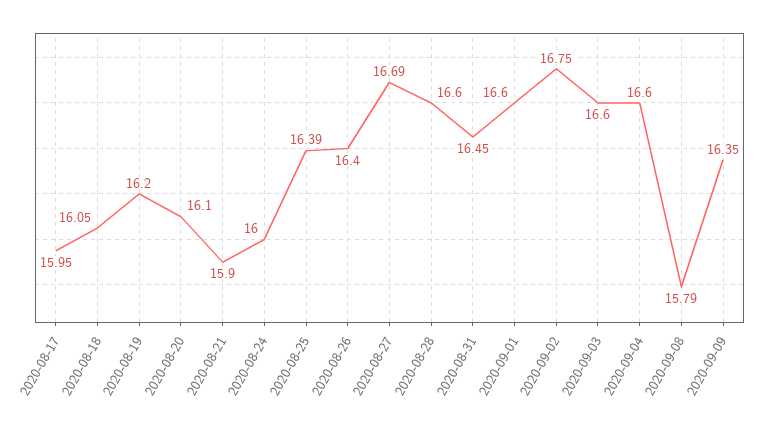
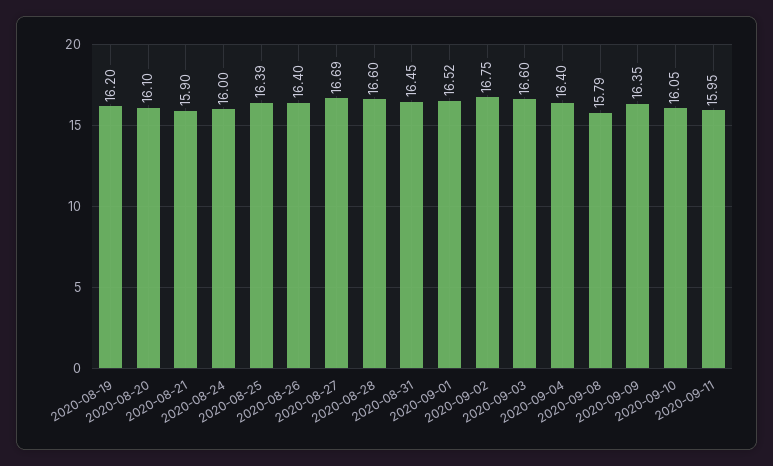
2020-08-17: 15.95 -> none
2020-08-18: 16.05 -> none
2020-09-01: 16.6 -> 16.52
2020-09-04: 16.6 -> 16.4
2020-09-10: none -> 16.05
2020-09-11: none -> 15.95

